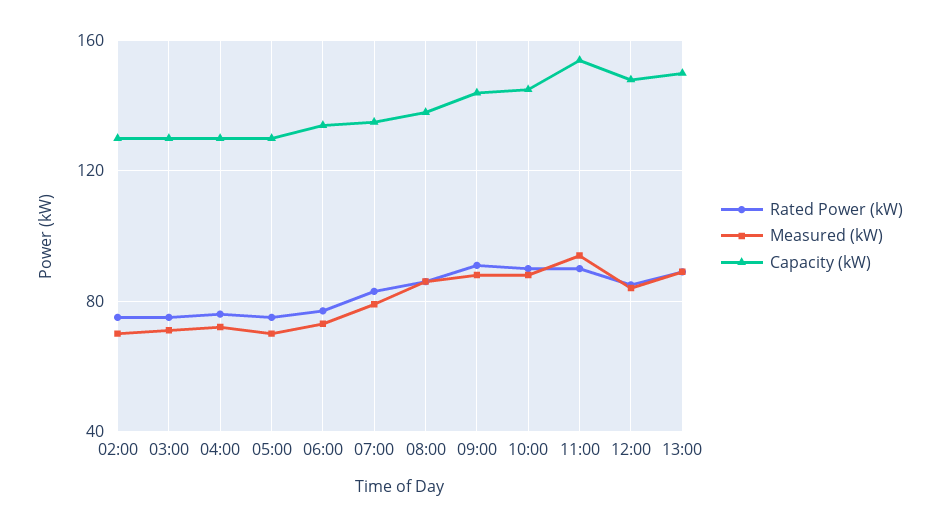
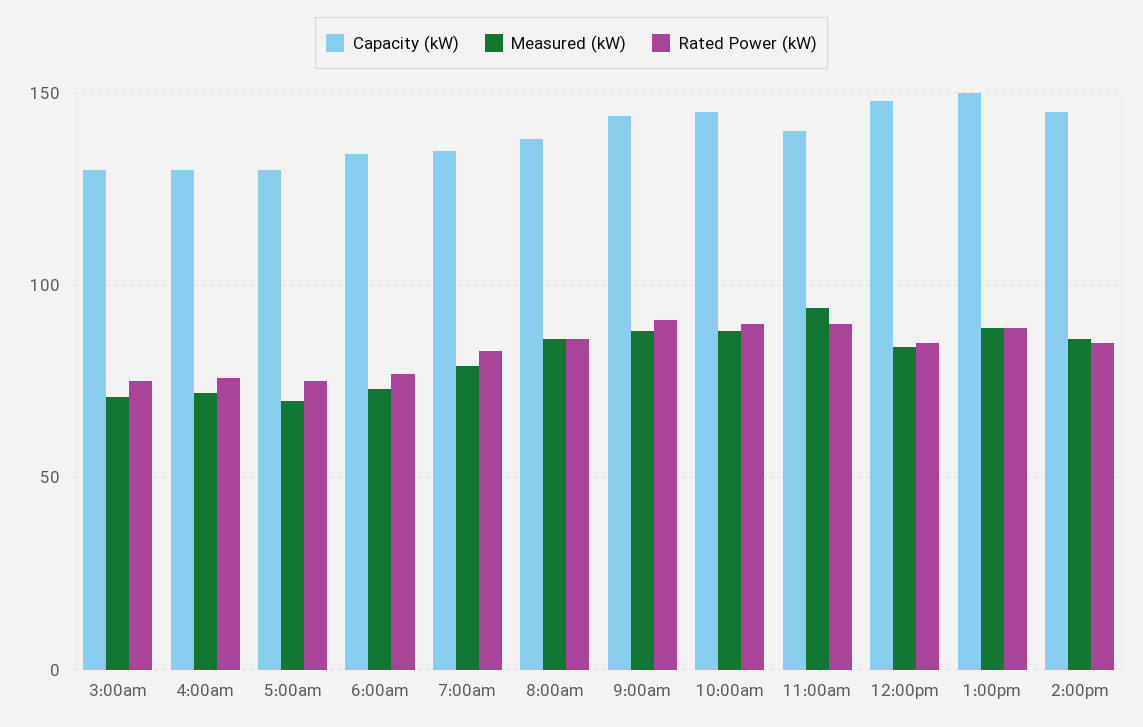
Rated Power (kW), 02:00: 75 -> none
Measured (kW), 02:00: 70 -> none
Capacity (kW), 02:00: 130 -> none
Capacity (kW), 11:00: 155 -> 140
Capacity (kW), 2:00pm: none -> 145
Measured (kW), 2:00pm: none -> 85
Rated Power (kW), 2:00pm: none -> 85

